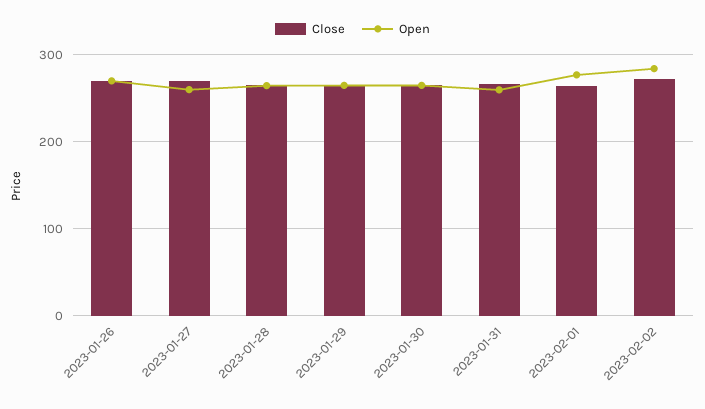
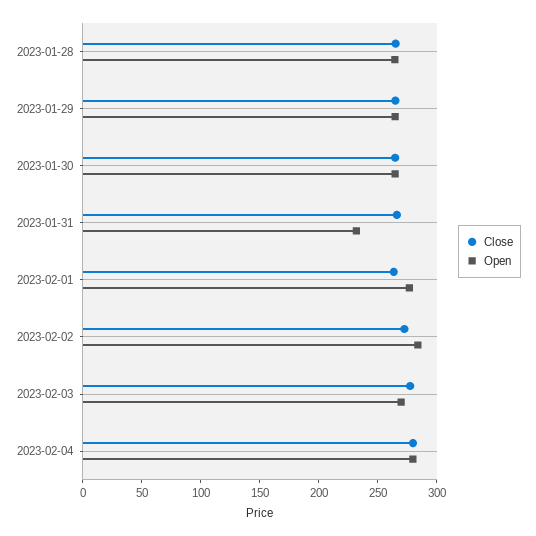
Close, 2023-01-26: 270 -> none
Open, 2023-01-26: 270 -> none
Close, 2023-01-27: 270 -> none
Open, 2023-01-27: 260 -> none
Open, 2023-01-31: 260 -> 230
Close, 2023-02-03: none -> 280
Open, 2023-02-03: none -> 270
Close, 2023-02-04: none -> 280
Open, 2023-02-04: none -> 280

